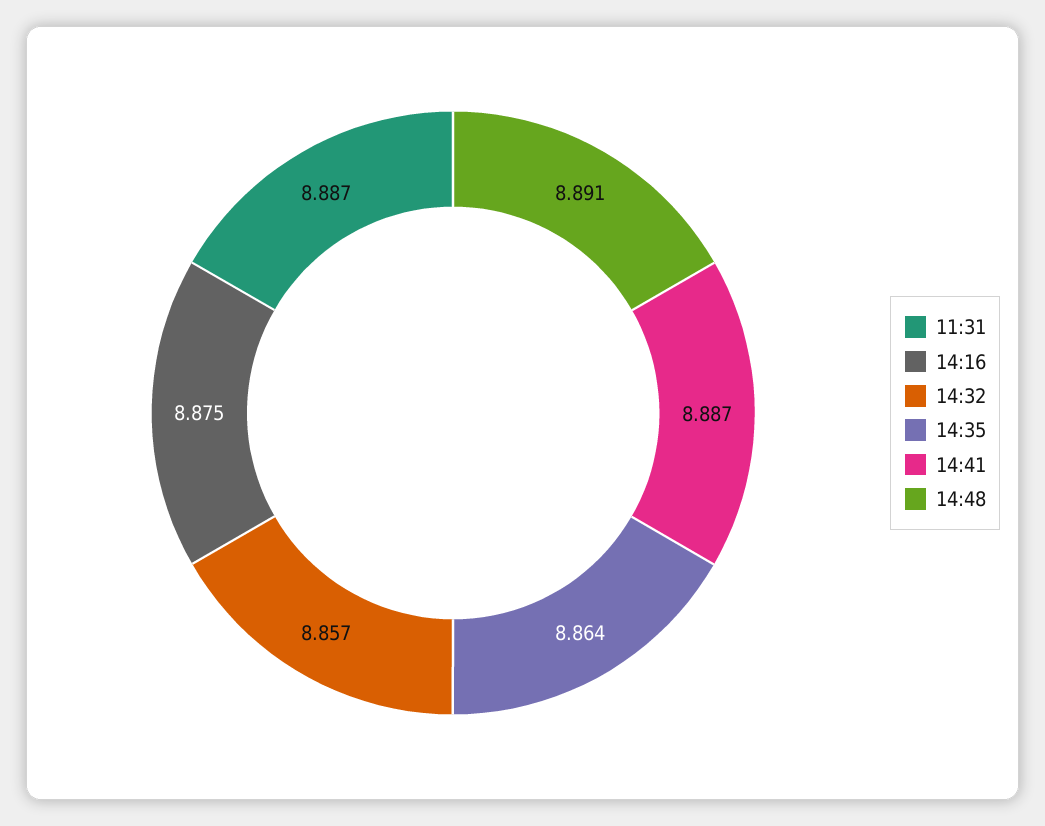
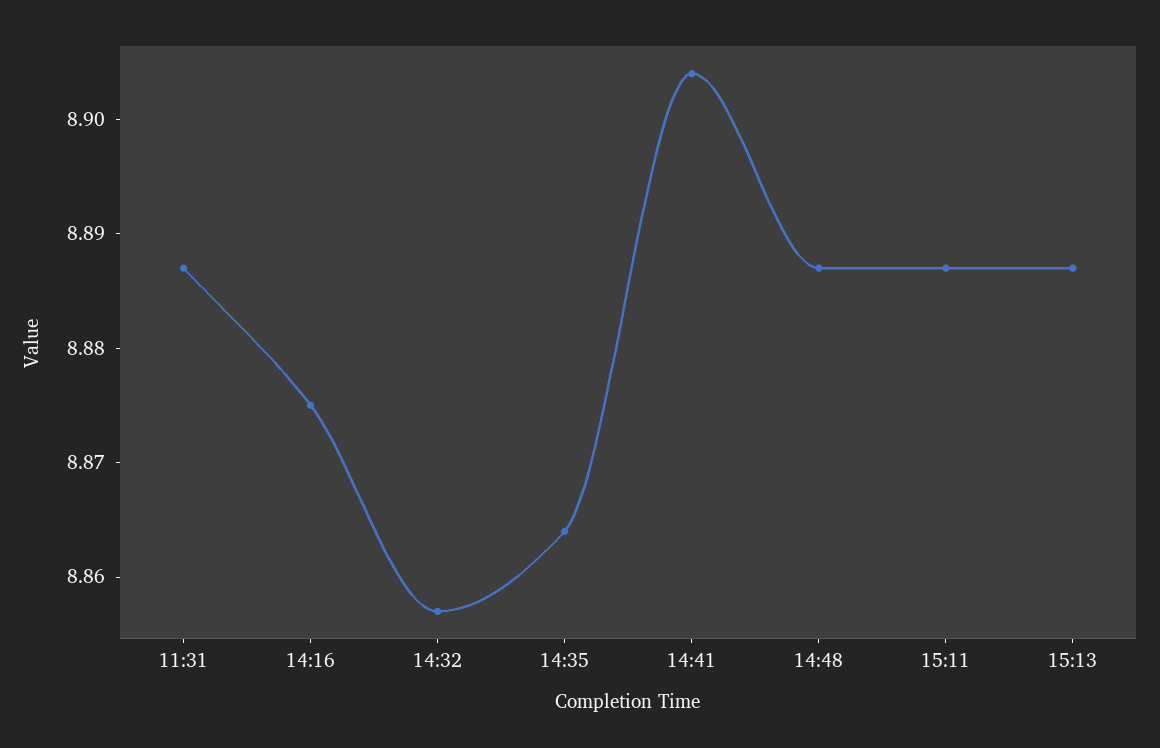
14:41: 8.887 -> 8.904
14:48: 8.891 -> 8.887
15:11: none -> 8.887
15:13: none -> 8.887

